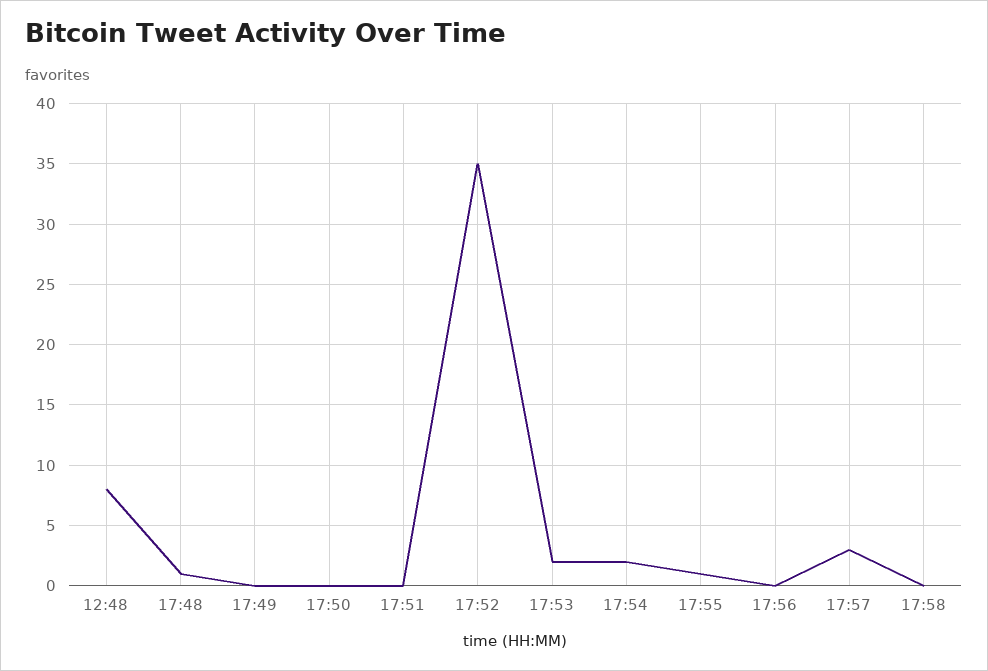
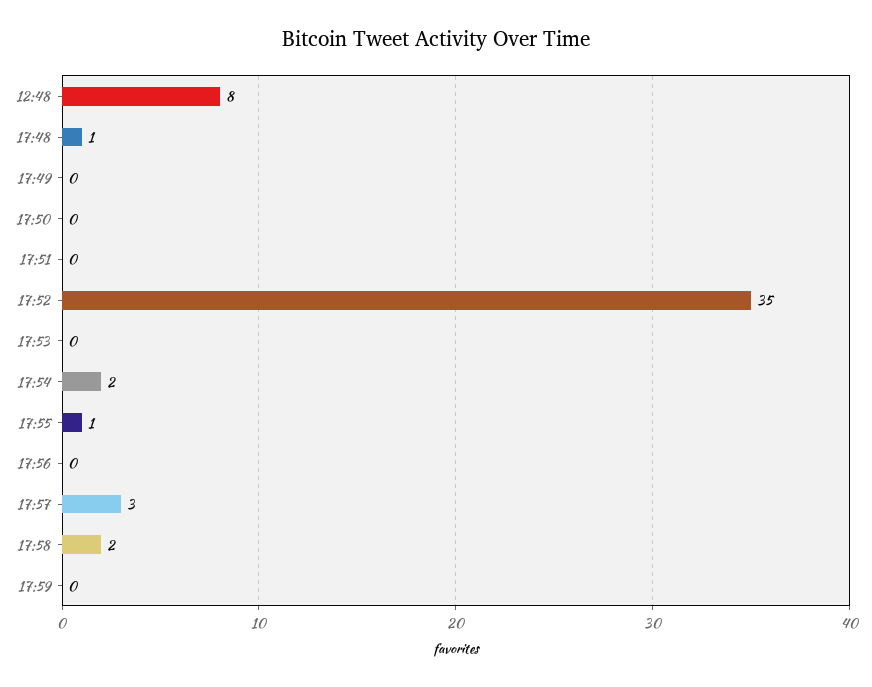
17:53: 2 -> 0
17:58: 0 -> 2
17:59: none -> 0

